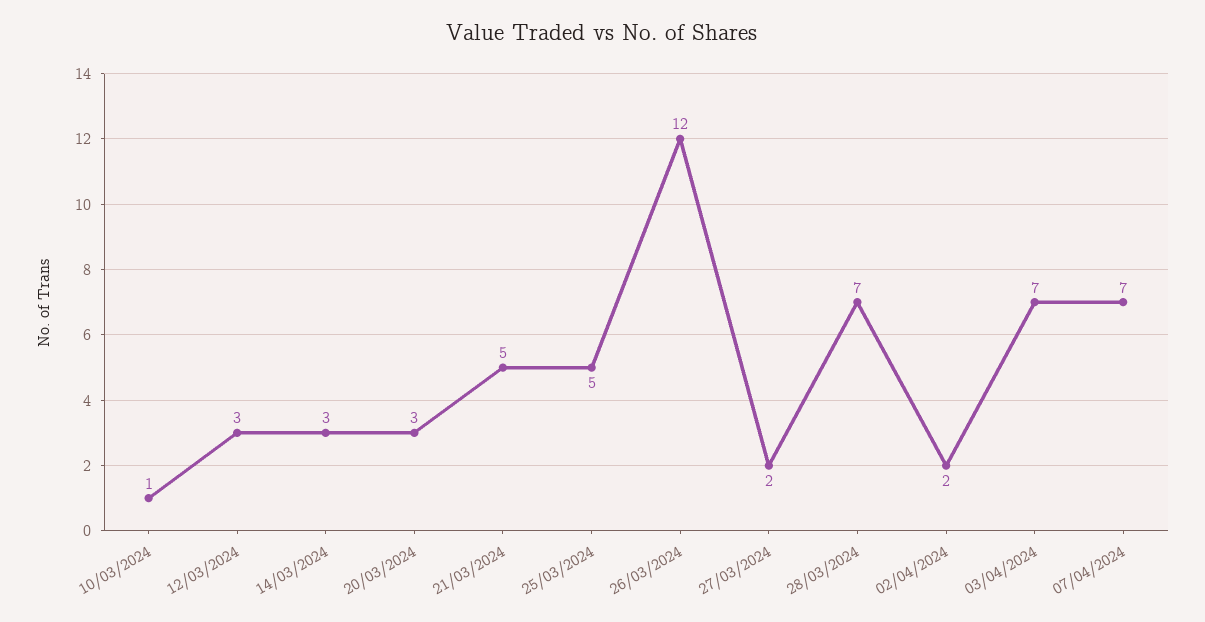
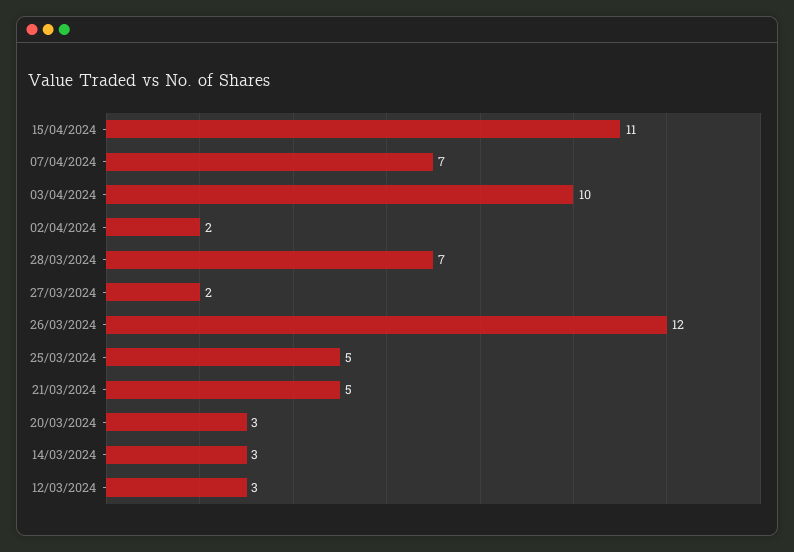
10/03/2024: 1 -> none
03/04/2024: 7 -> 10
15/04/2024: none -> 11

